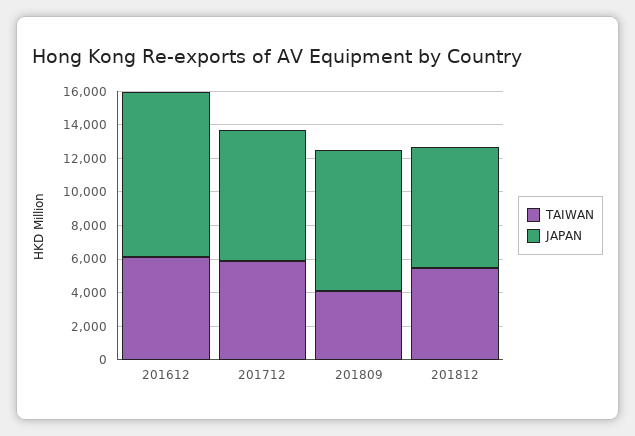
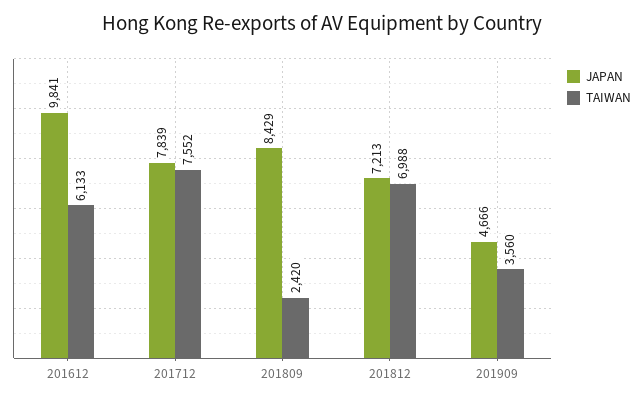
TAIWAN, 201712: 6000 -> 7552
TAIWAN, 201809: 4000 -> 2420
TAIWAN, 201812: 5500 -> 6988
JAPAN, 201909: none -> 4666
TAIWAN, 201909: none -> 3560

